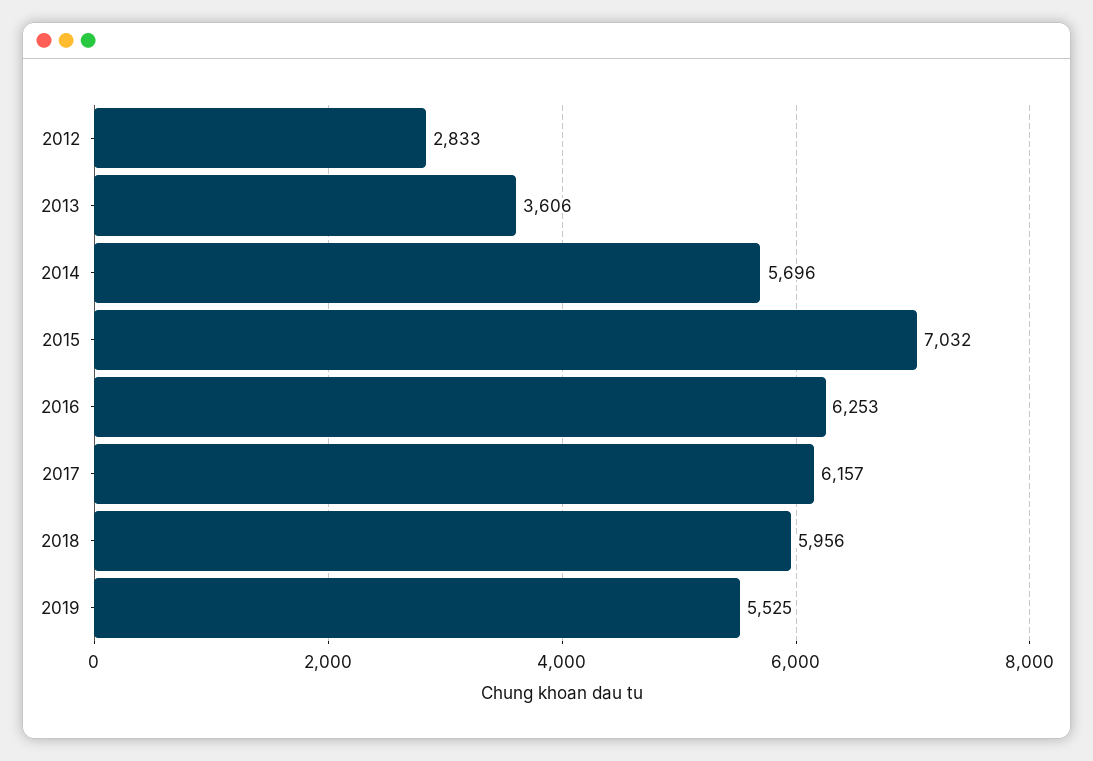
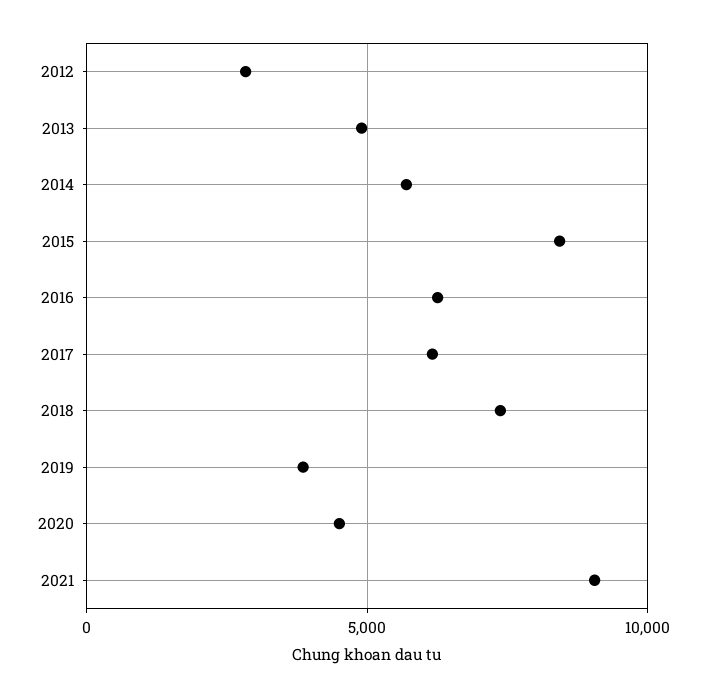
2013: 3606 -> 5000
2015: 7032 -> 8500
2018: 5956 -> 7500
2019: 5525 -> 4000
2020: none -> 4500
2021: none -> 9000

